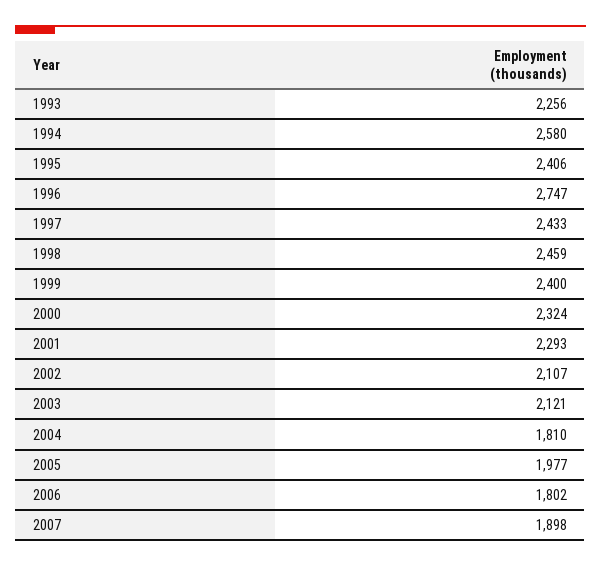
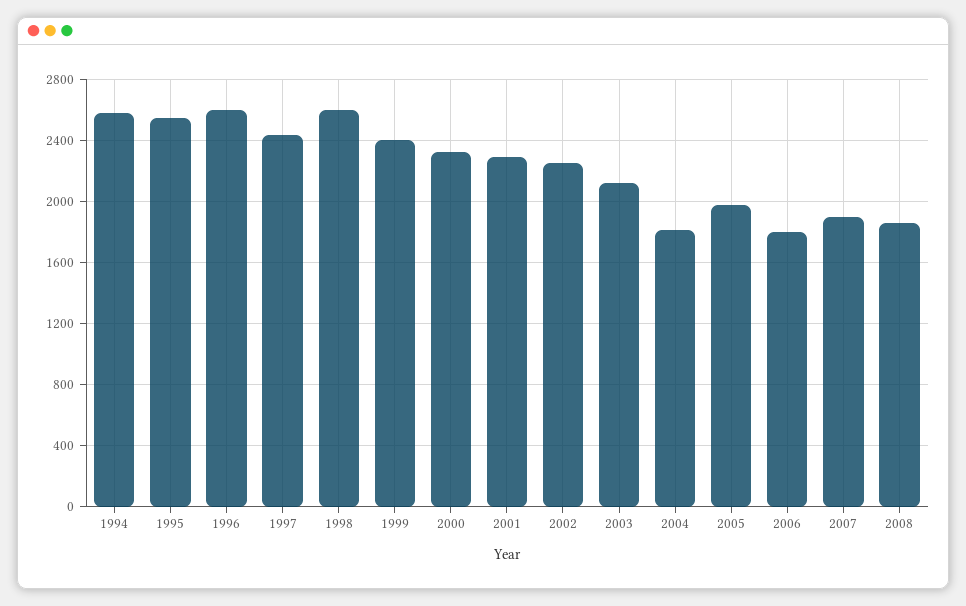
1993: 2256 -> none
1995: 2406 -> 2550
1996: 2747 -> 2600
1998: 2459 -> 2600
2002: 2107 -> 2250
2008: none -> 1850

